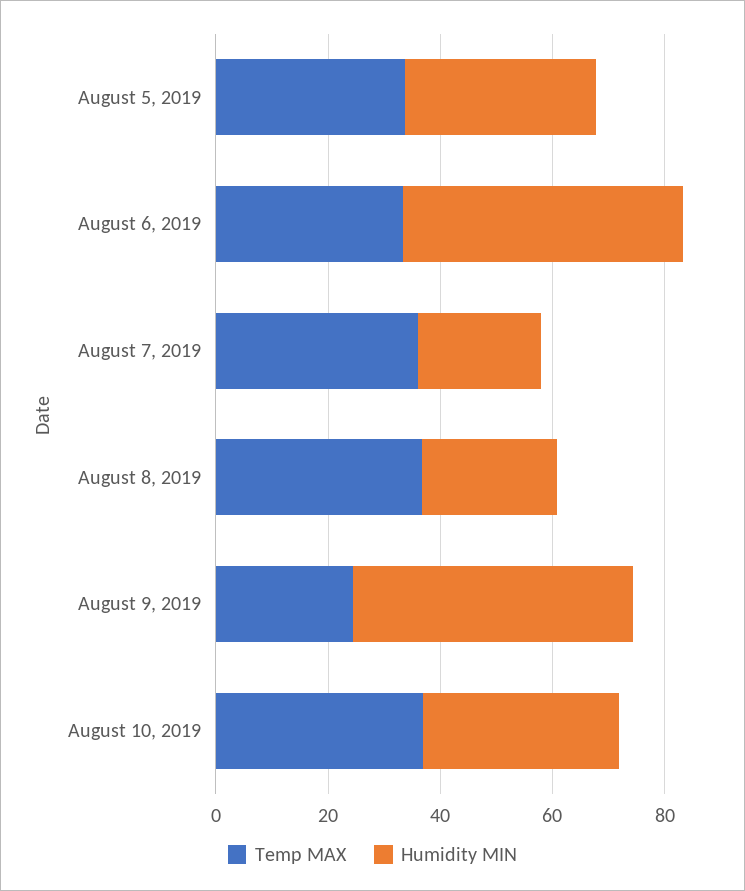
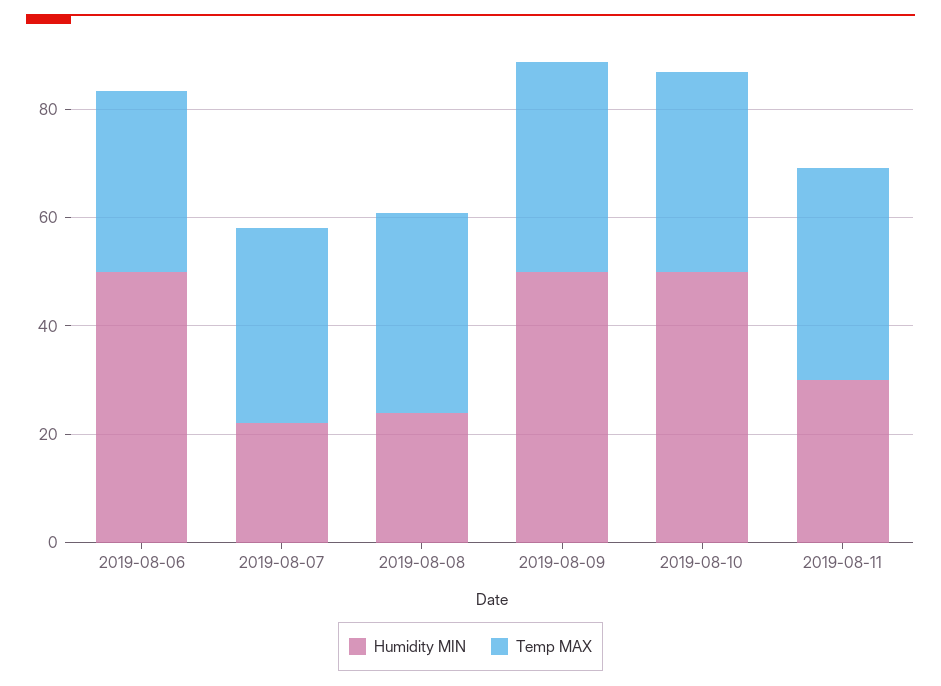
Temp MAX, August 5, 2019: 35 -> none
Humidity MIN, August 5, 2019: 35 -> none
Temp MAX, August 9, 2019: 25 -> 40
Humidity MIN, August 10, 2019: 35 -> 50
Humidity MIN, 2019-08-11: none -> 30
Temp MAX, 2019-08-11: none -> 40

